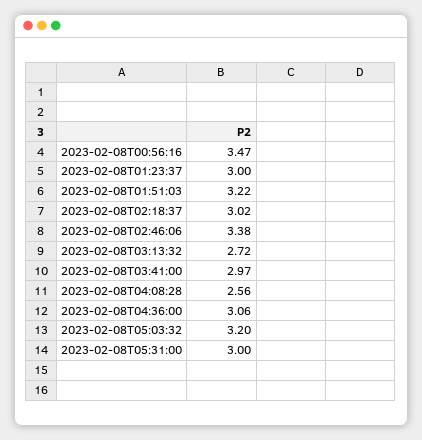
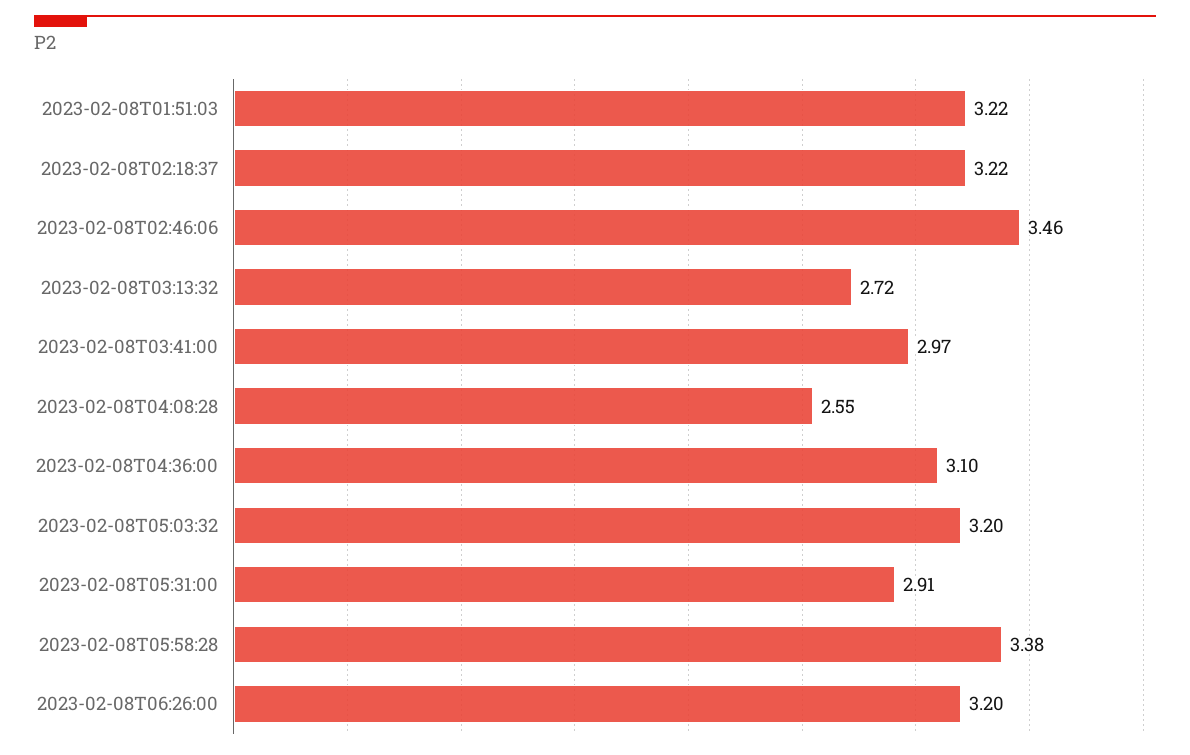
2023-02-08T00:56:16: 3.47 -> none
2023-02-08T01:23:37: 3 -> none
2023-02-08T02:18:37: 3.02 -> 3.22
2023-02-08T02:46:06: 3.38 -> 3.46
2023-02-08T04:08:28: 2.56 -> 2.55
2023-02-08T04:36:00: 3.06 -> 3.1
2023-02-08T05:31:00: 3 -> 2.91
2023-02-08T05:58:28: none -> 3.38
2023-02-08T06:26:00: none -> 3.2

